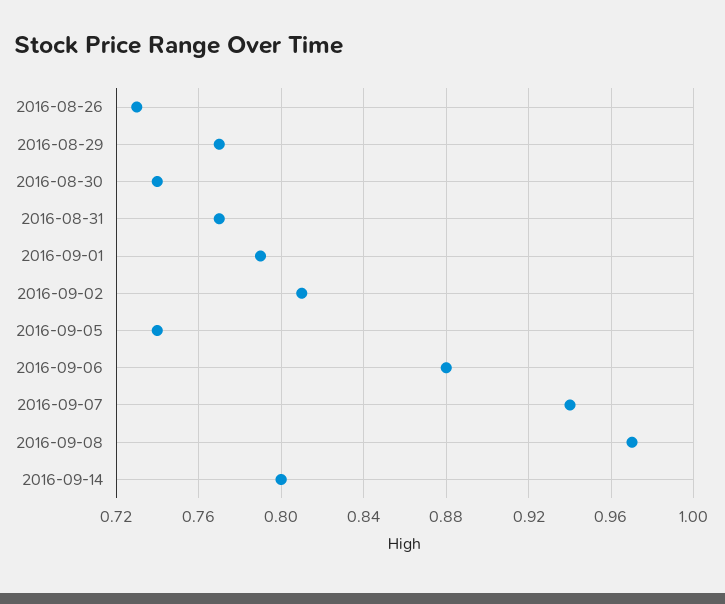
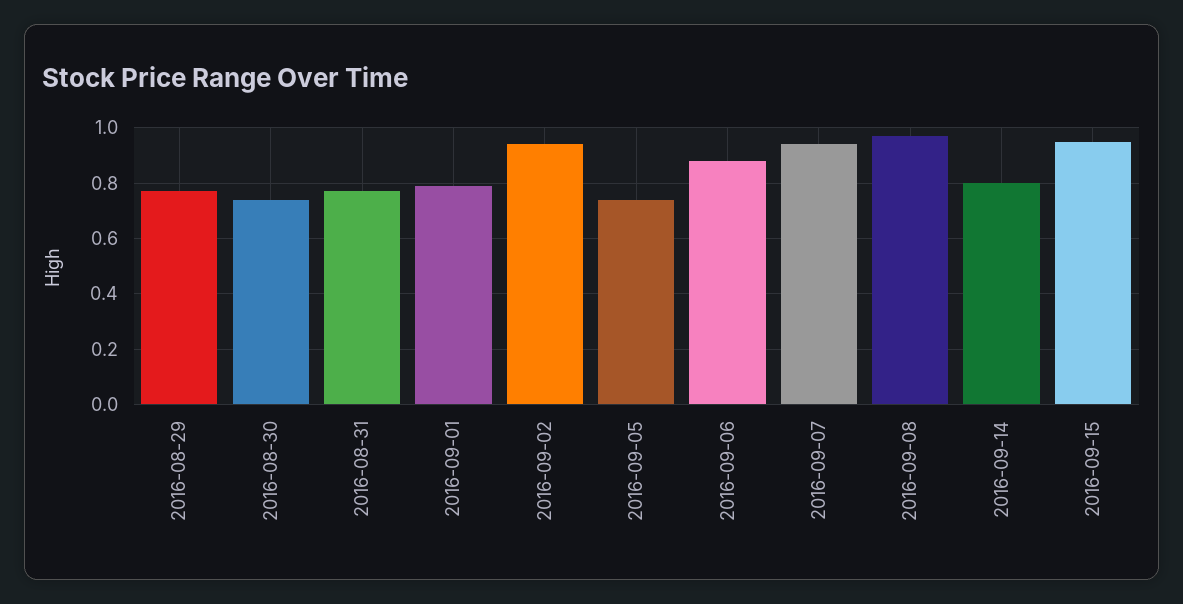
2016-08-26: 0.73 -> none
2016-09-02: 0.81 -> 0.95
2016-09-15: none -> 0.95

